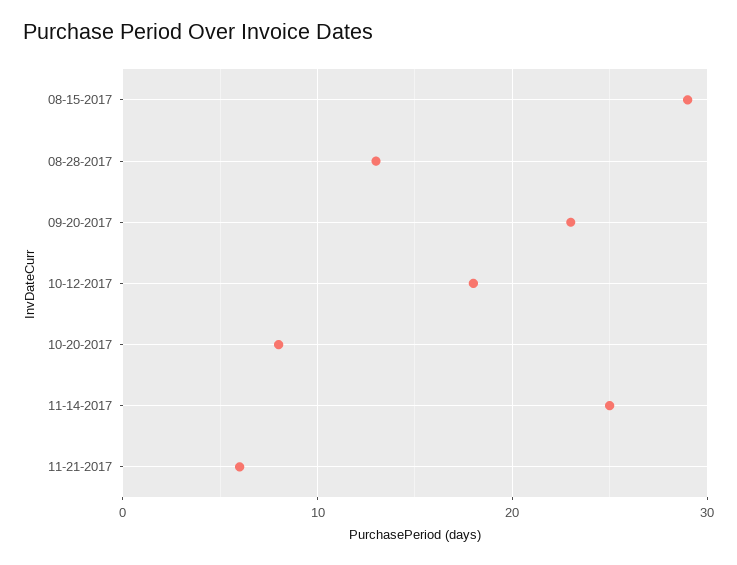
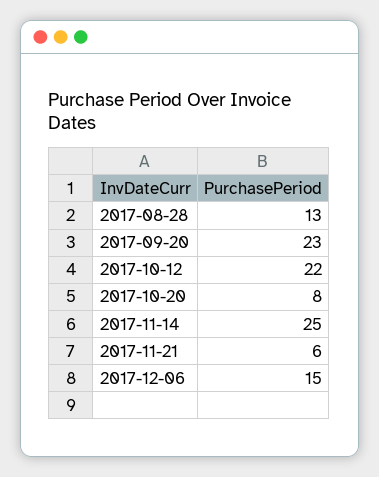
08-15-2017: 29 -> none
10-12-2017: 18 -> 22
2017-12-06: none -> 15

